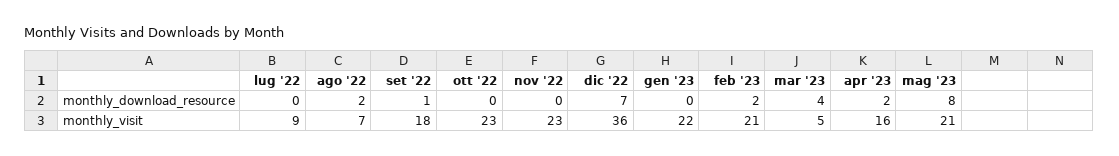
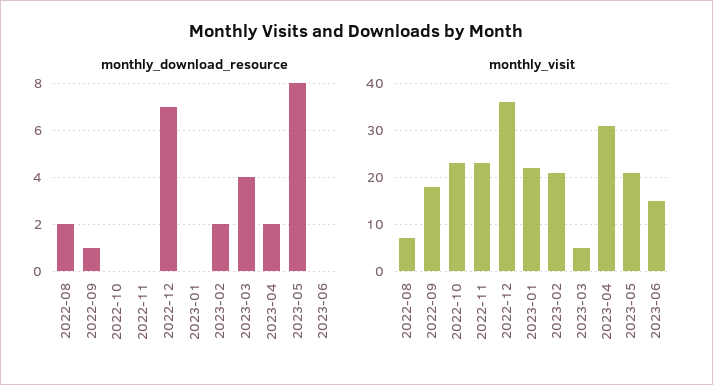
monthly_download_resource, lug '22: 0 -> none
monthly_visit, lug '22: 9 -> none
monthly_visit, apr '23: 16 -> 30
monthly_download_resource, 2023-06: none -> 0
monthly_visit, 2023-06: none -> 15

